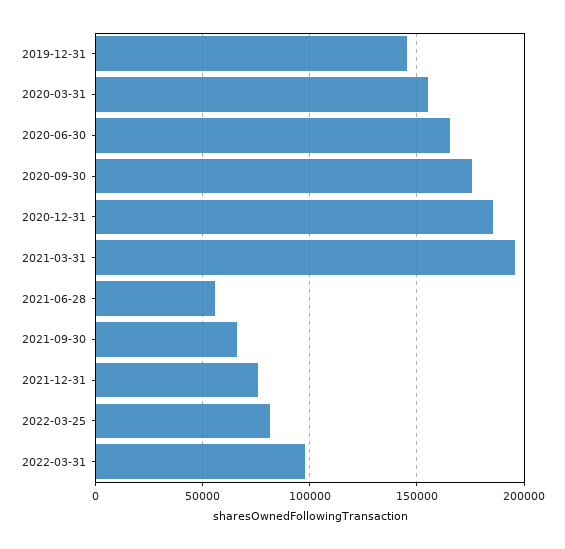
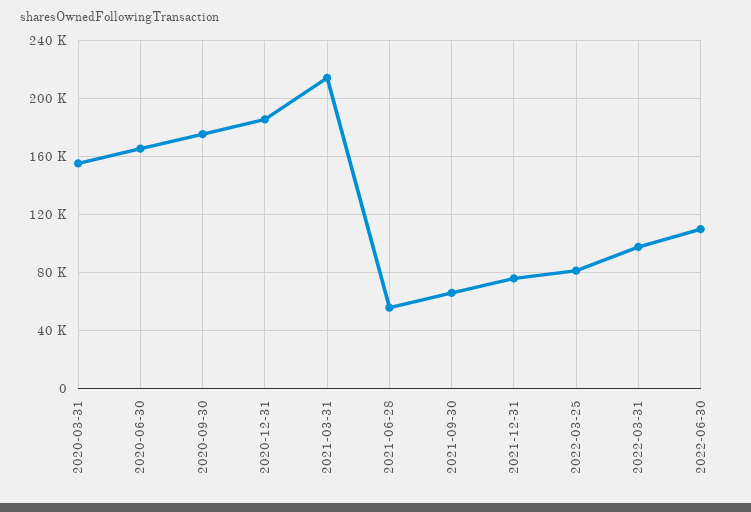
2019-12-31: 145000 -> none
2021-03-31: 195000 -> 215000
2022-06-30: none -> 110000

